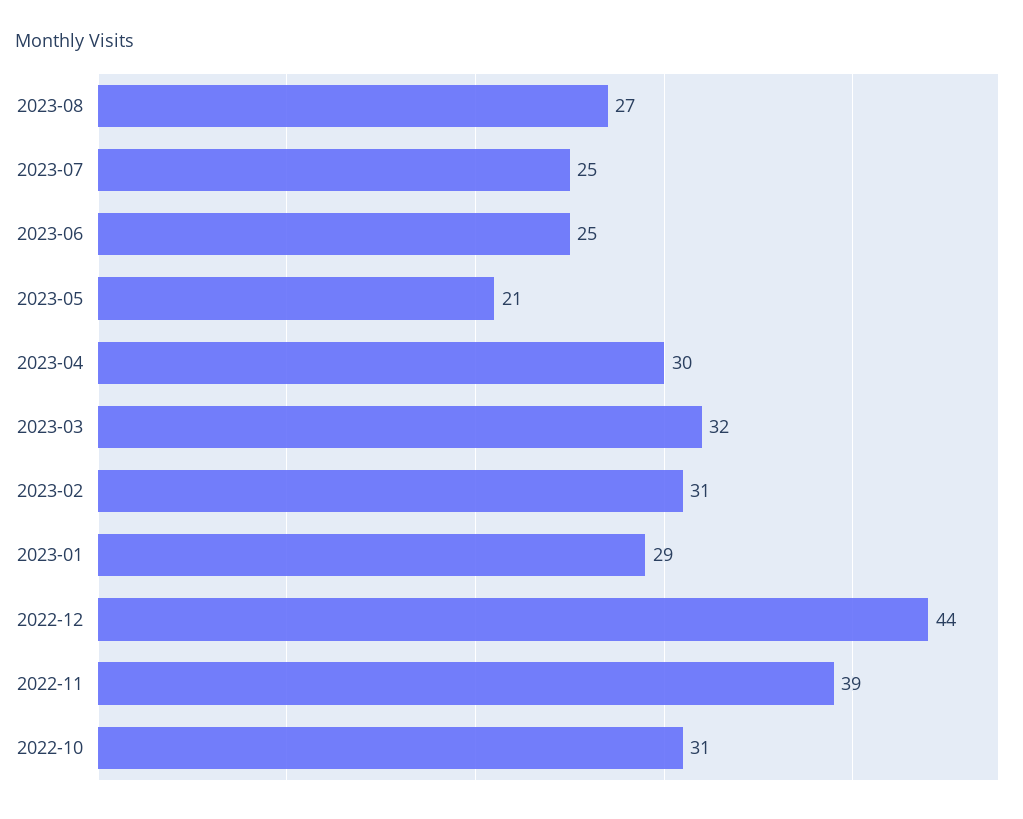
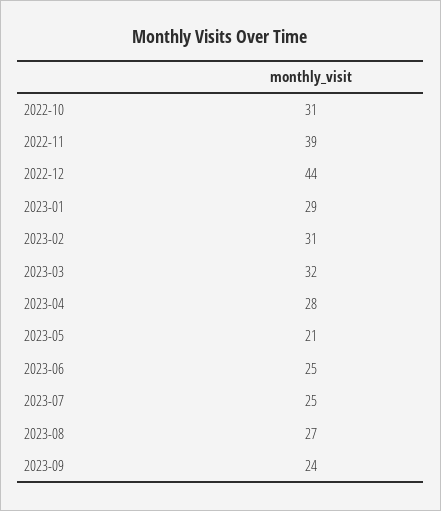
2023-04: 30 -> 28
2023-09: none -> 24

